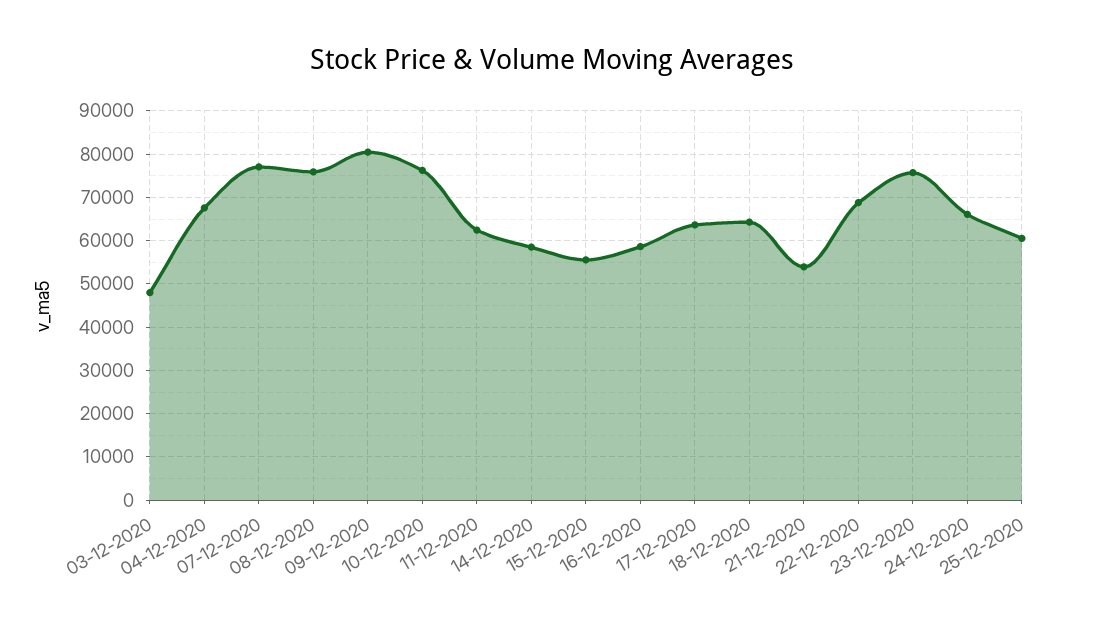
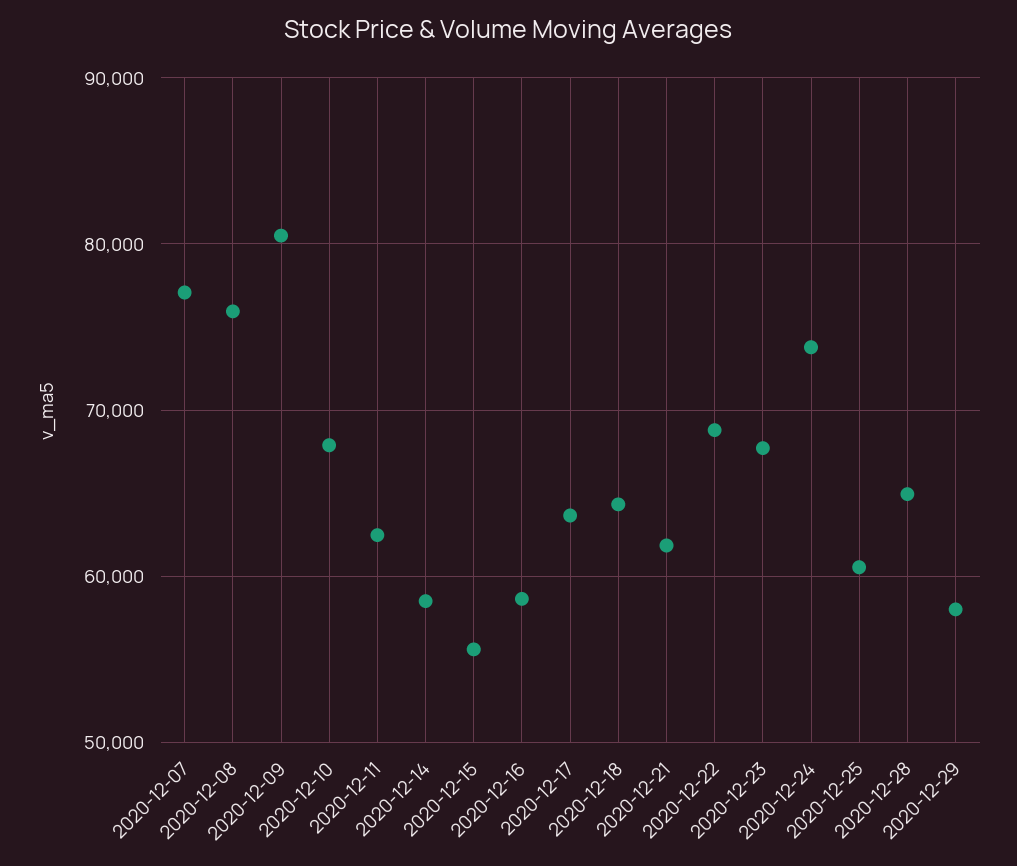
03-12-2020: 48000 -> none
04-12-2020: 68000 -> none
10-12-2020: 76000 -> 68000
21-12-2020: 54000 -> 62000
23-12-2020: 76000 -> 68000
24-12-2020: 66000 -> 74000
2020-12-28: none -> 65000
2020-12-29: none -> 58000

